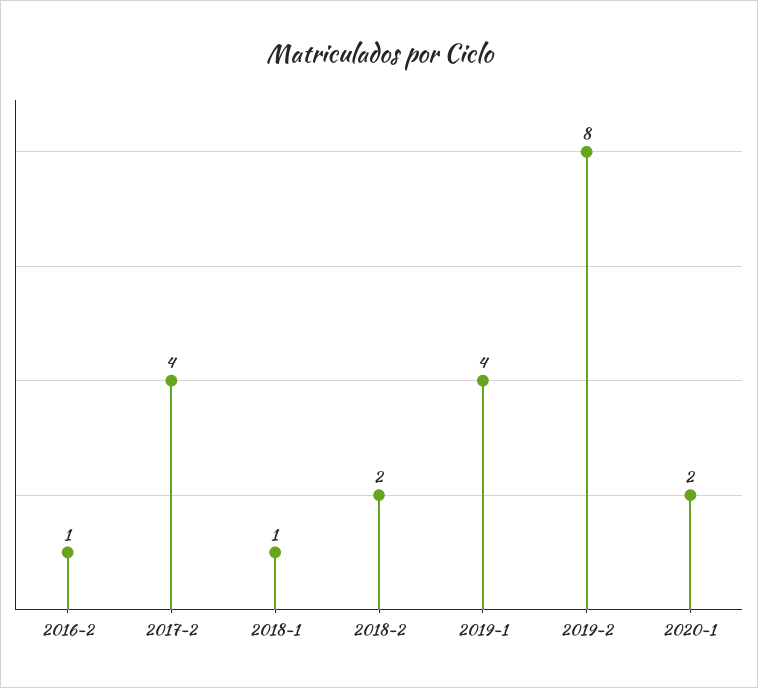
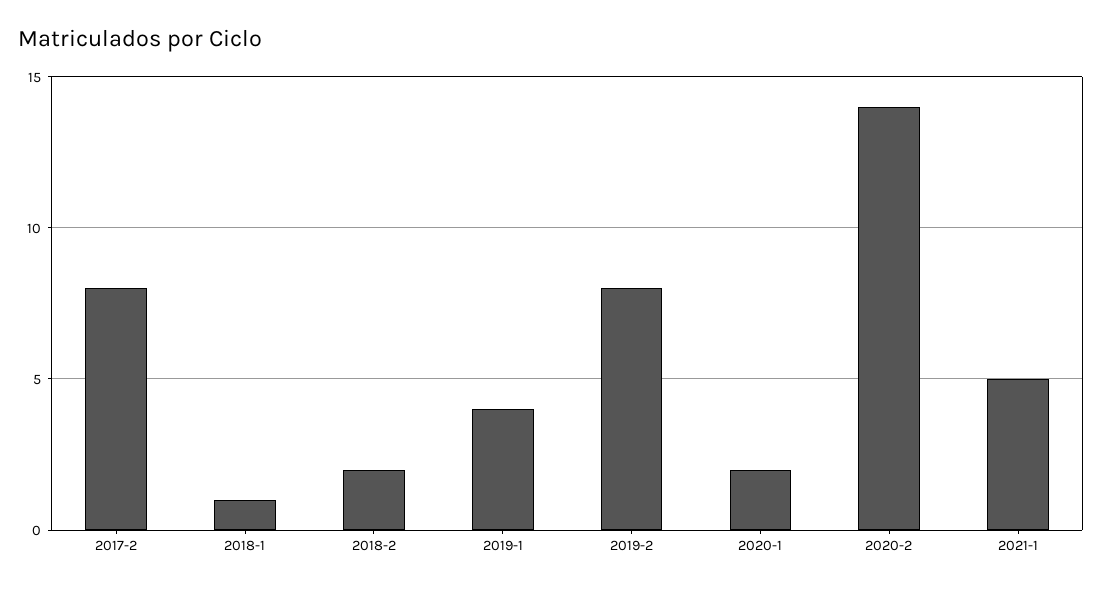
2016-2: 1 -> none
2017-2: 4 -> 8
2020-2: none -> 14
2021-1: none -> 5

